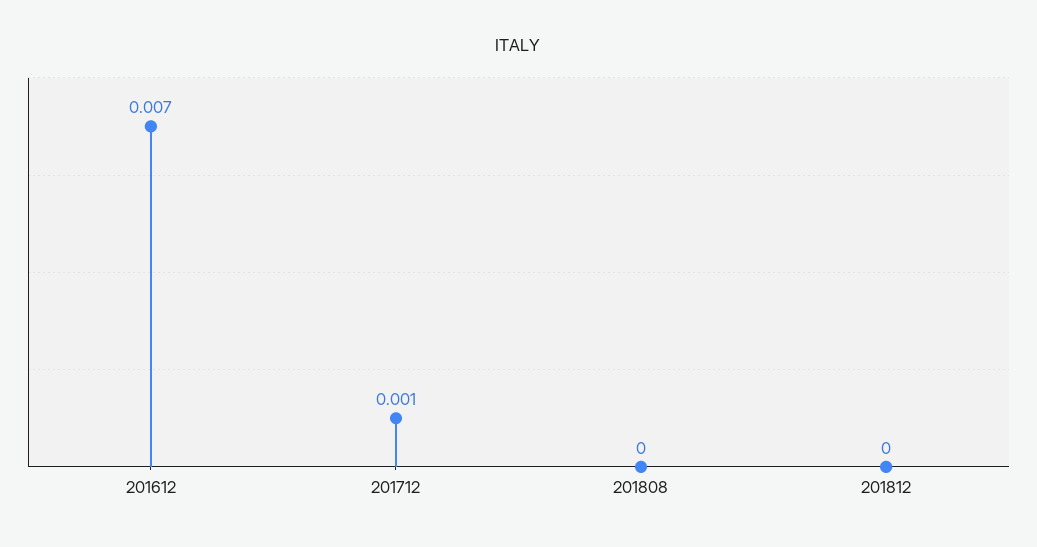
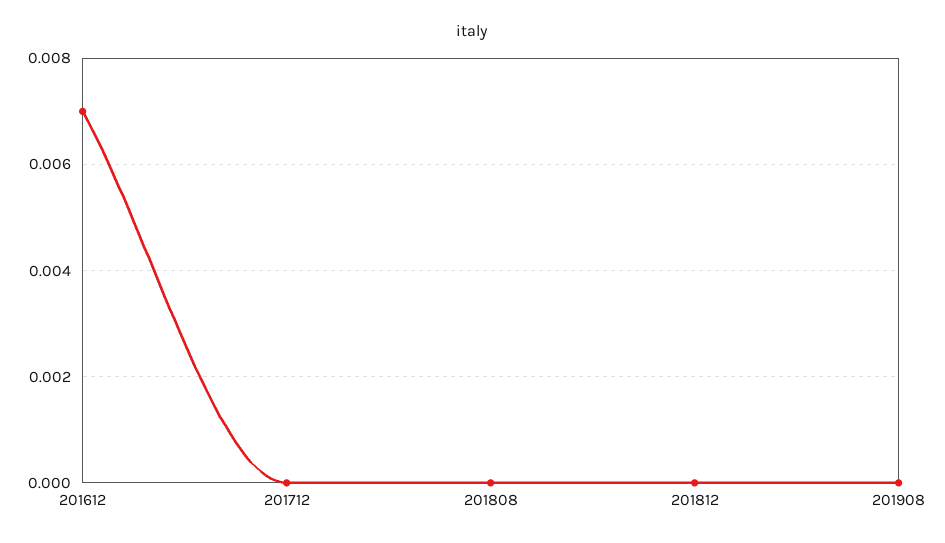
201712: 0.001 -> 0
201908: none -> 0

